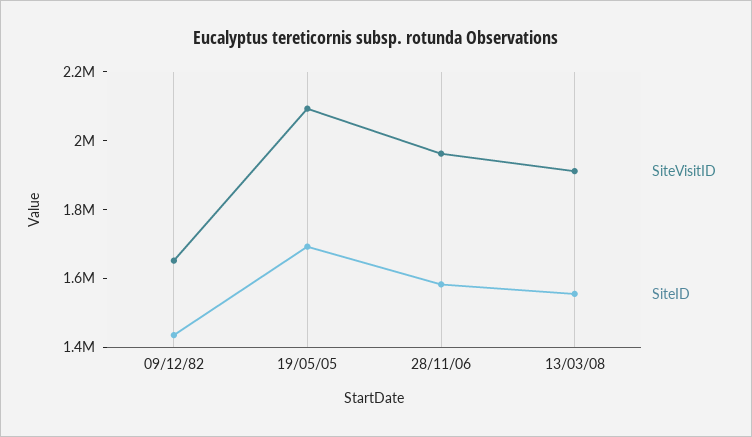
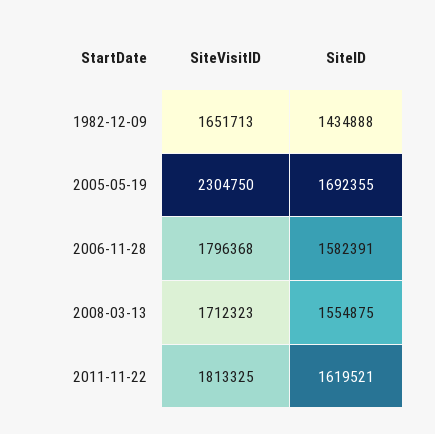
SiteVisitID, 19/05/05: 2100000 -> 2304750
SiteVisitID, 28/11/06: 1950000 -> 1796368
SiteVisitID, 13/03/08: 1900000 -> 1712323
SiteVisitID, 2011-11-22: none -> 1813325
SiteID, 2011-11-22: none -> 1619521

